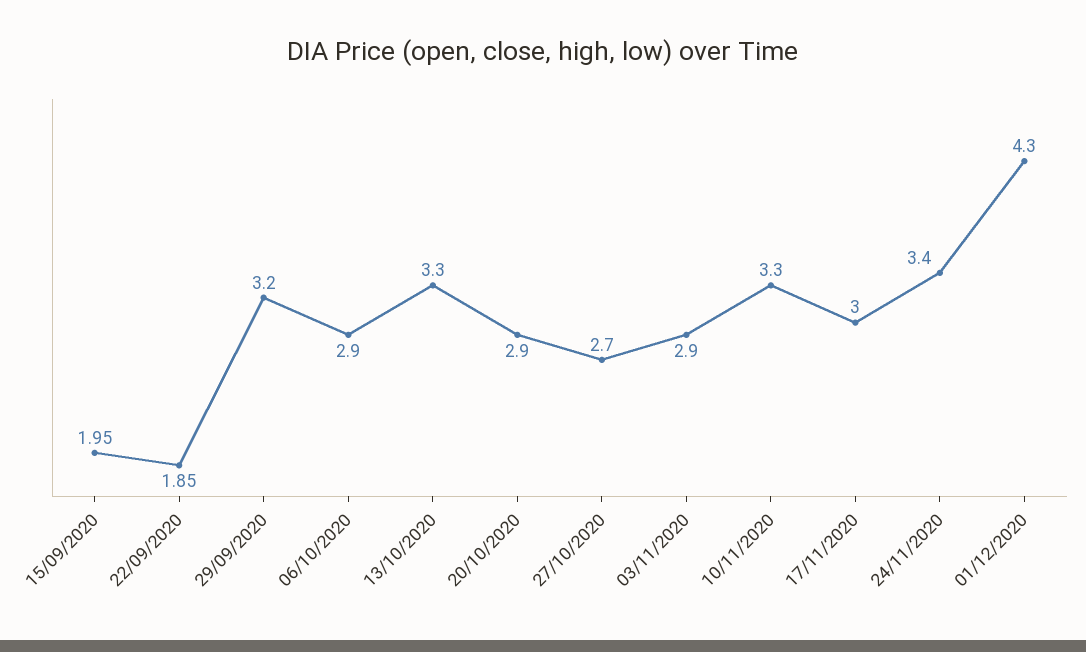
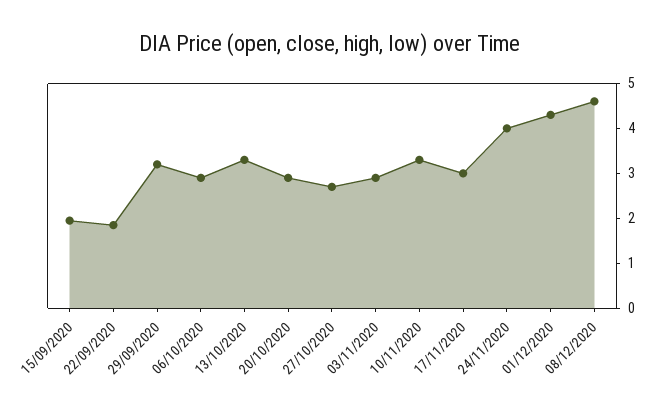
24/11/2020: 3.4 -> 4
08/12/2020: none -> 4.6

